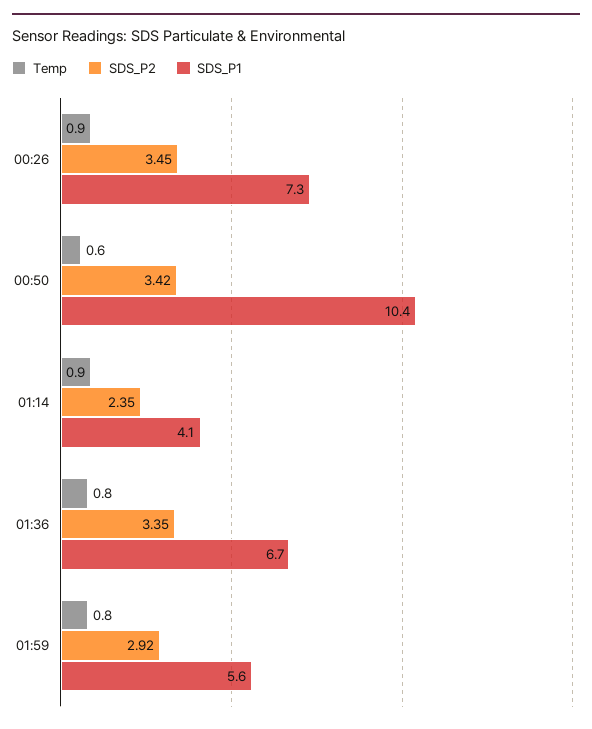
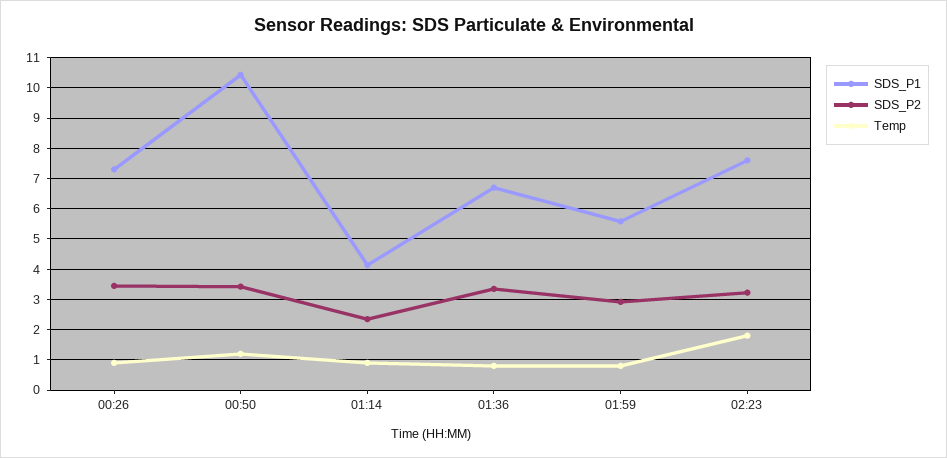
Temp, 00:50: 0.6 -> 1.2
SDS_P1, 02:23: none -> 7.6
SDS_P2, 02:23: none -> 3.2
Temp, 02:23: none -> 1.8

